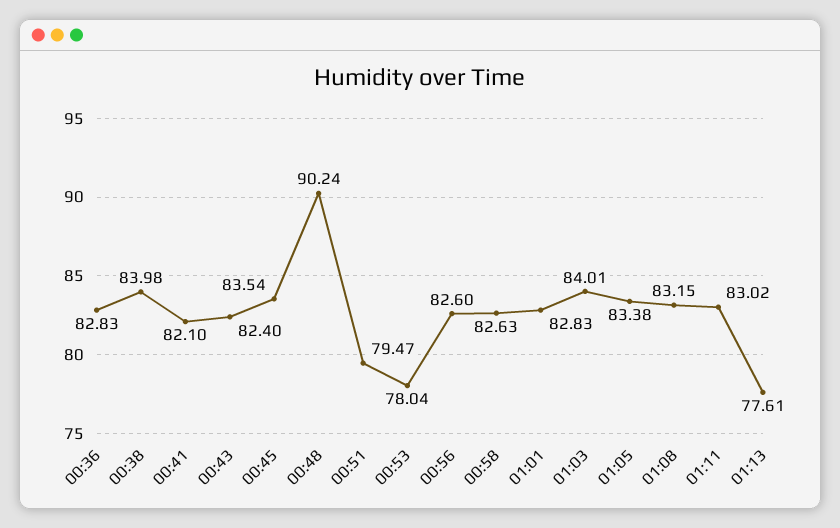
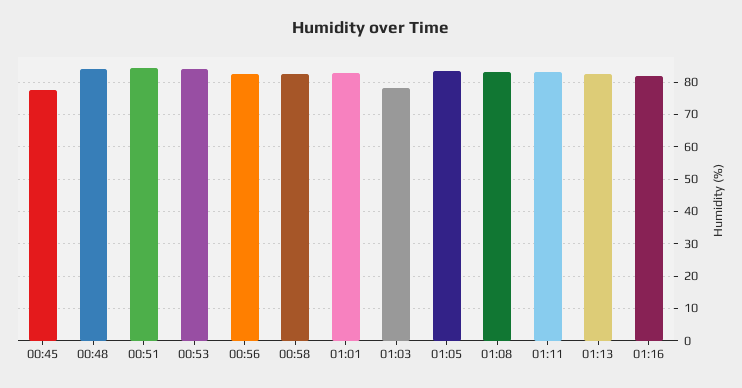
00:36: 82.83 -> none
00:38: 83.98 -> none
00:41: 82.1 -> none
00:43: 82.4 -> none
00:45: 83.54 -> 78
00:48: 90.24 -> 84
00:51: 79.47 -> 84
00:53: 78.04 -> 84
01:03: 84.01 -> 78
01:13: 77.61 -> 82
01:16: none -> 82

